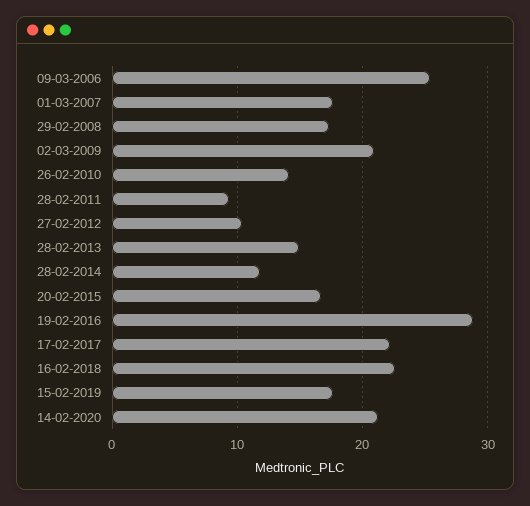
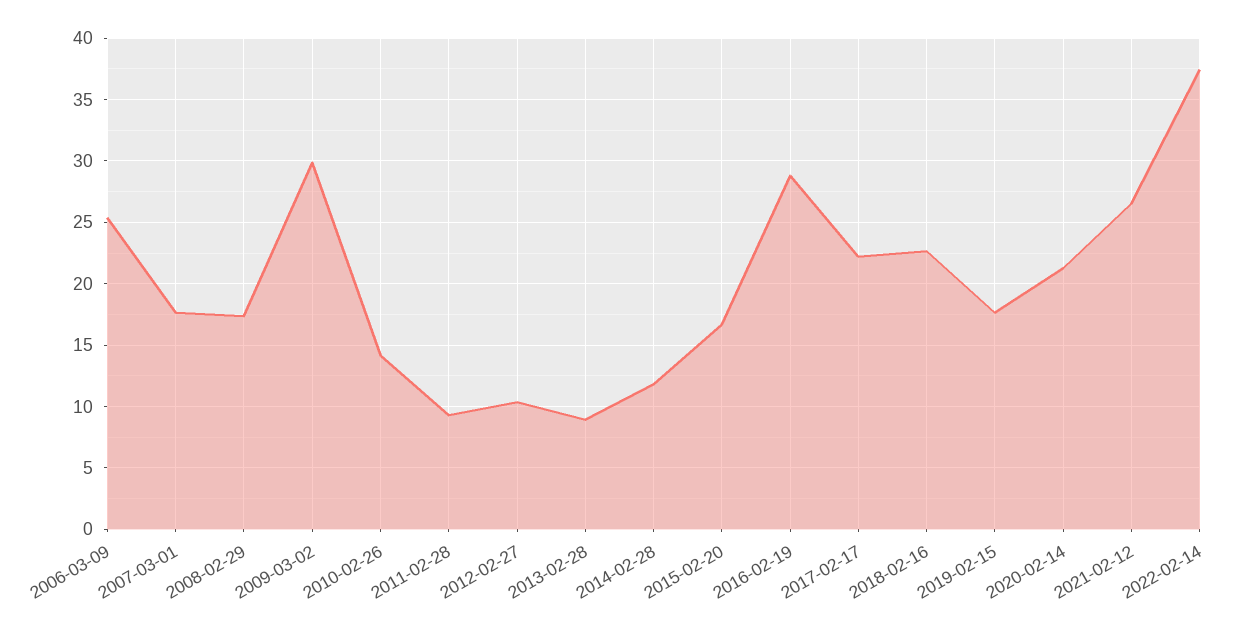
02-03-2009: 21 -> 30
28-02-2013: 15 -> 9
2021-02-12: none -> 26.5
2022-02-14: none -> 37.5

